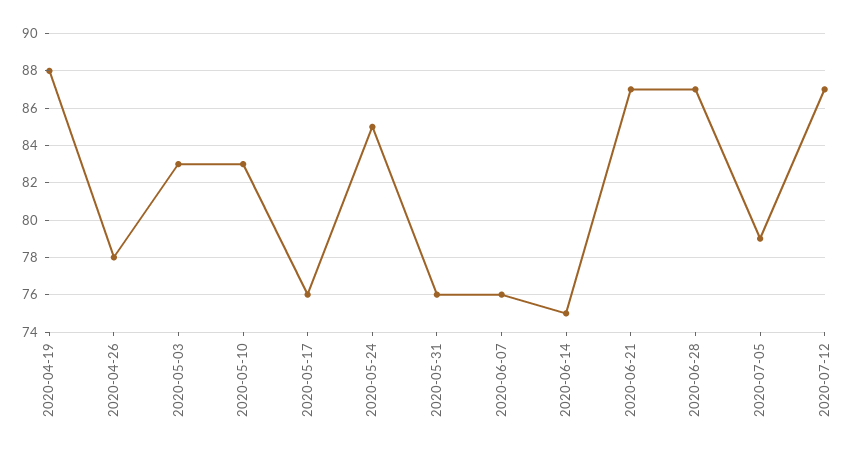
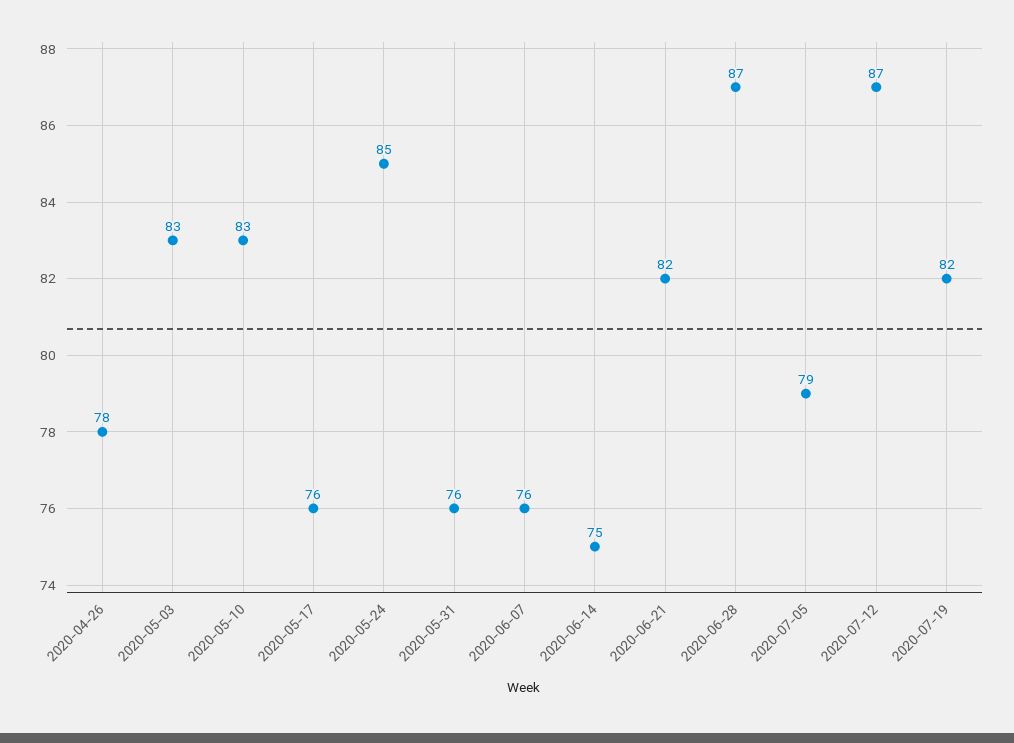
2020-04-19: 88 -> none
2020-06-21: 87 -> 82
2020-07-19: none -> 82

